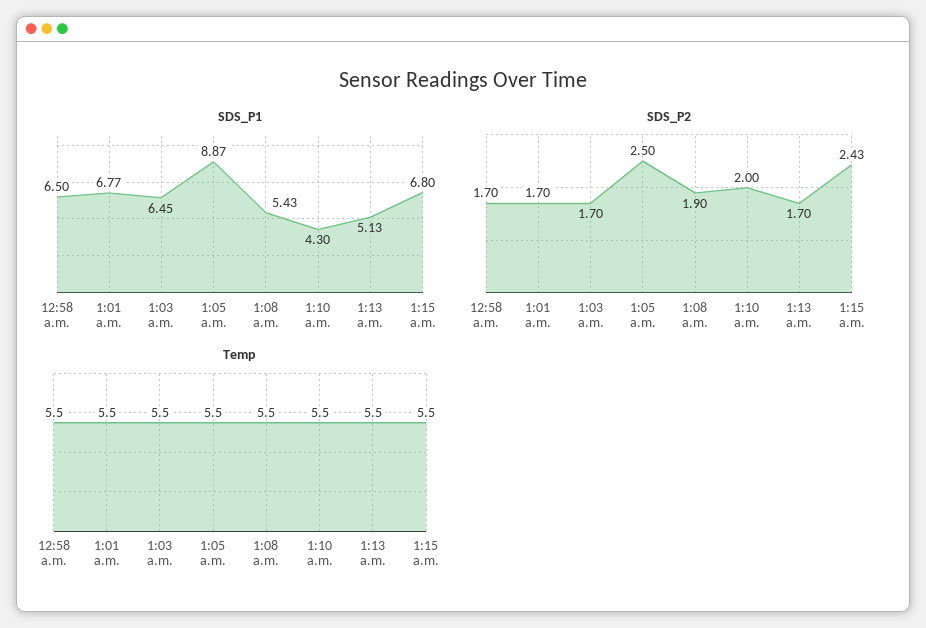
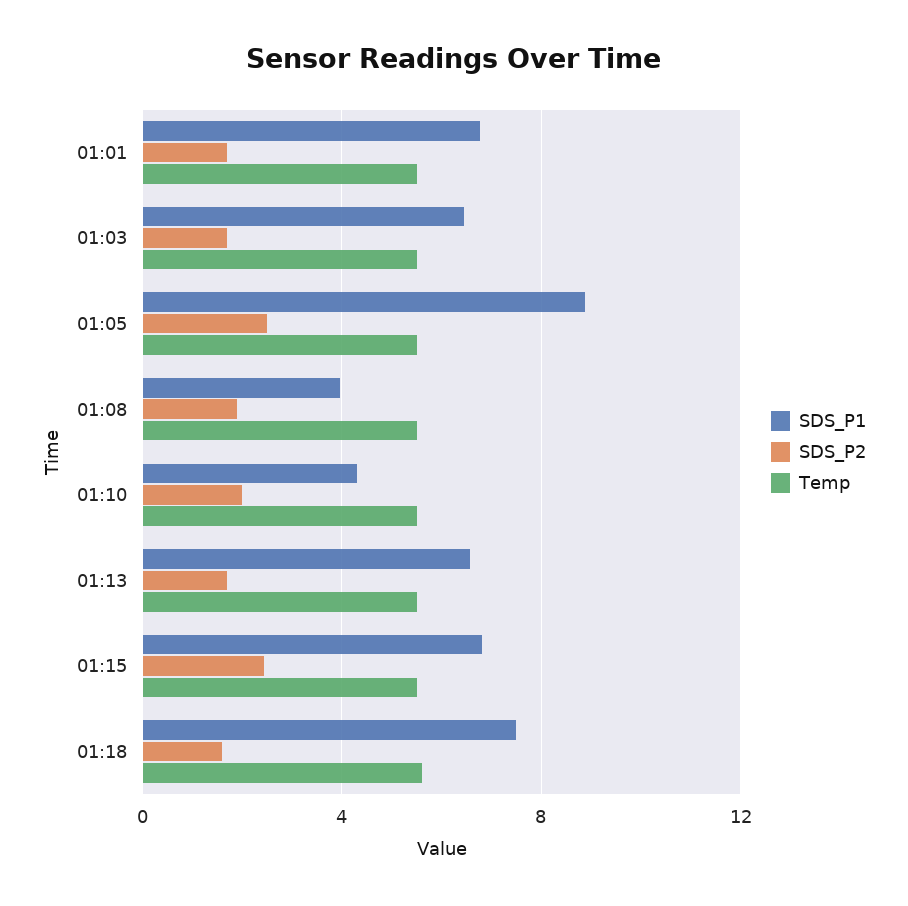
SDS_P1, 12:58 a.m.: 6.5 -> none
SDS_P1, 1:08 a.m.: 5.43 -> 4
SDS_P1, 1:13 a.m.: 5.13 -> 6.5
SDS_P2, 12:58 a.m.: 1.7 -> none
Temp, 12:58 a.m.: 5.5 -> none
SDS_P1, 01:18: none -> 7.5
SDS_P2, 01:18: none -> 1.5
Temp, 01:18: none -> 5.5

